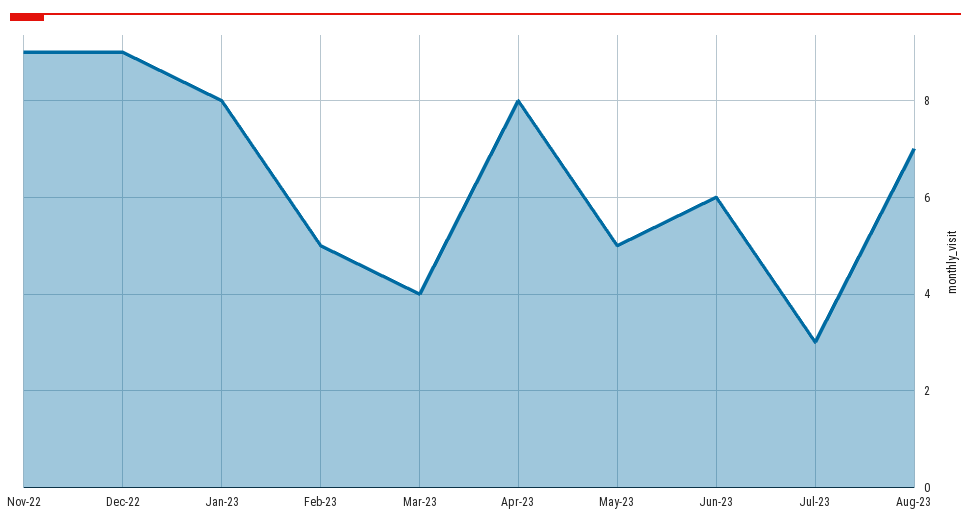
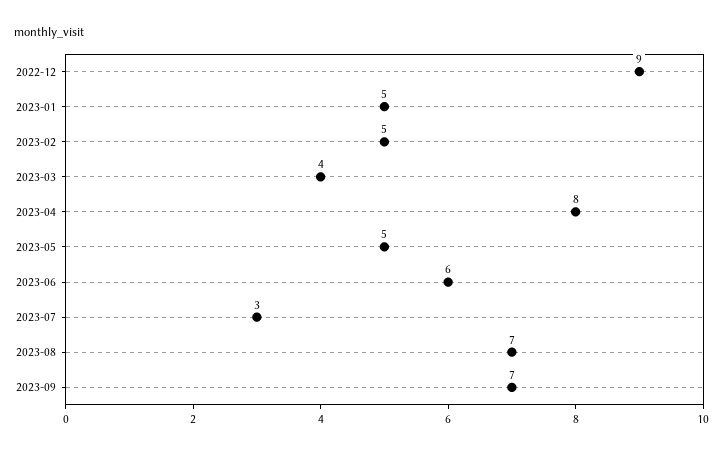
Nov-22: 9 -> none
Jan-23: 8 -> 5
2023-09: none -> 7

